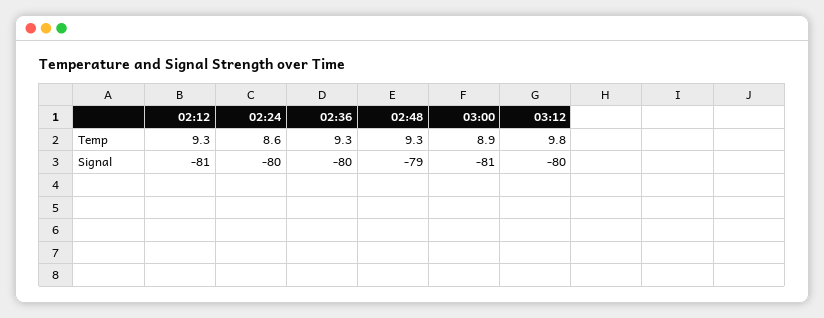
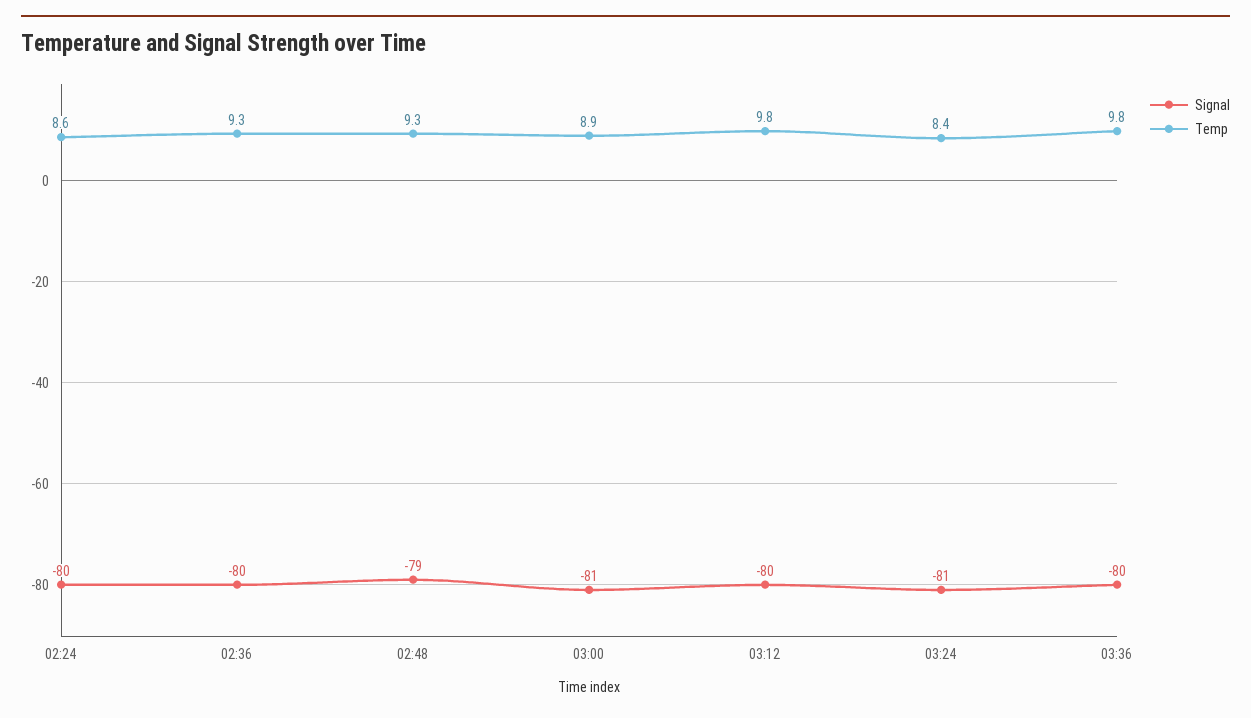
Temp, 02:12: 9.3 -> none
Signal, 02:12: -81 -> none
Signal, 03:24: none -> -81
Temp, 03:24: none -> 8.4
Signal, 03:36: none -> -80
Temp, 03:36: none -> 9.8

